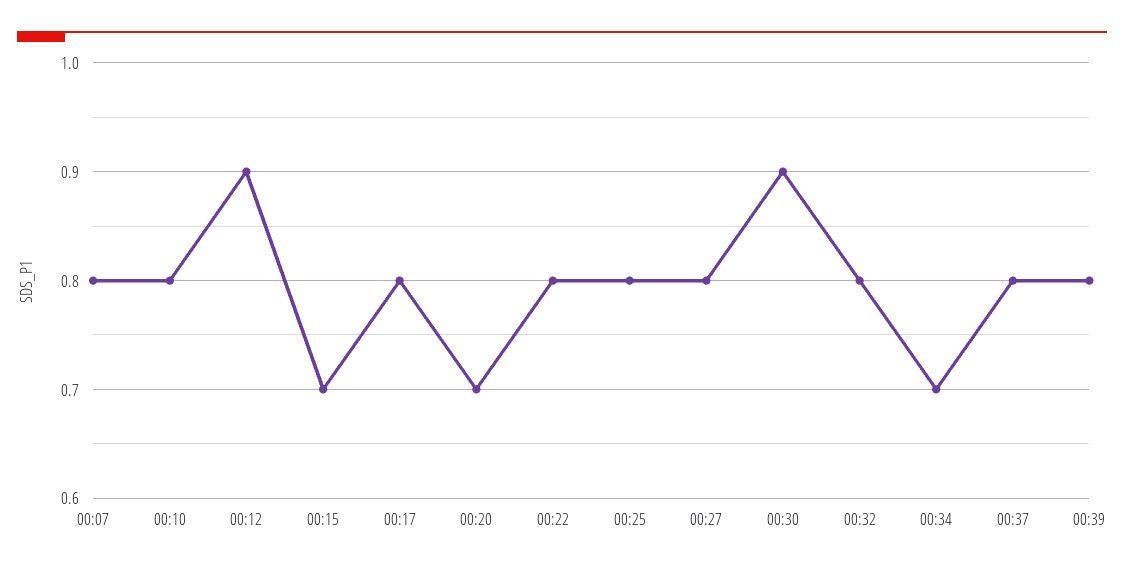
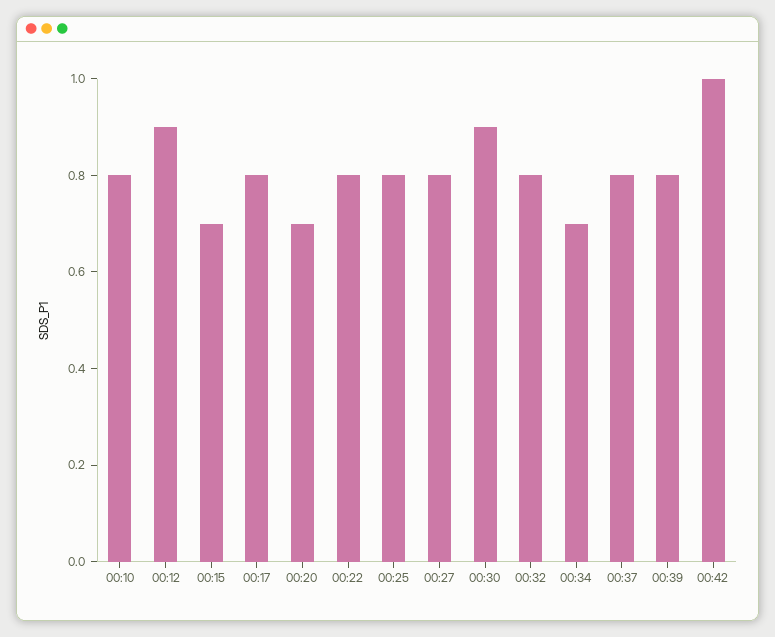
00:07: 0.8 -> none
00:42: none -> 1

